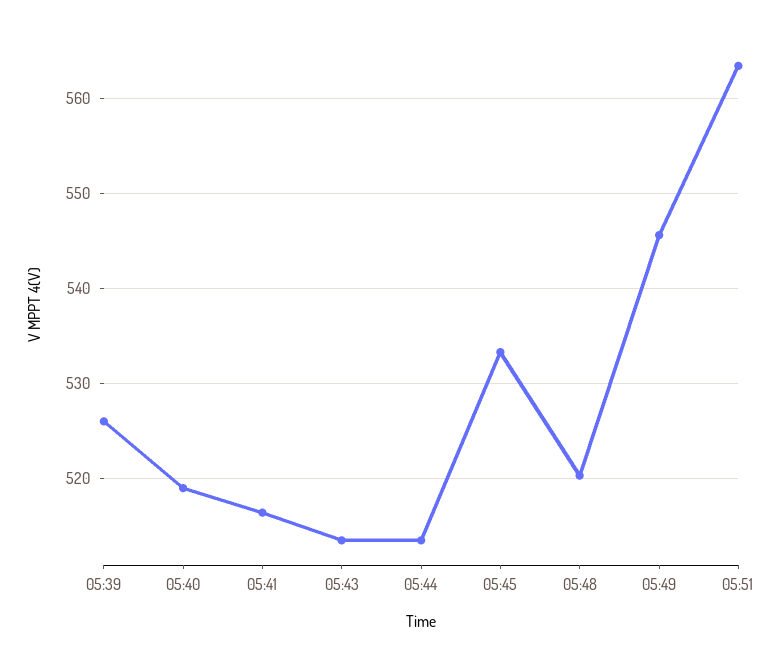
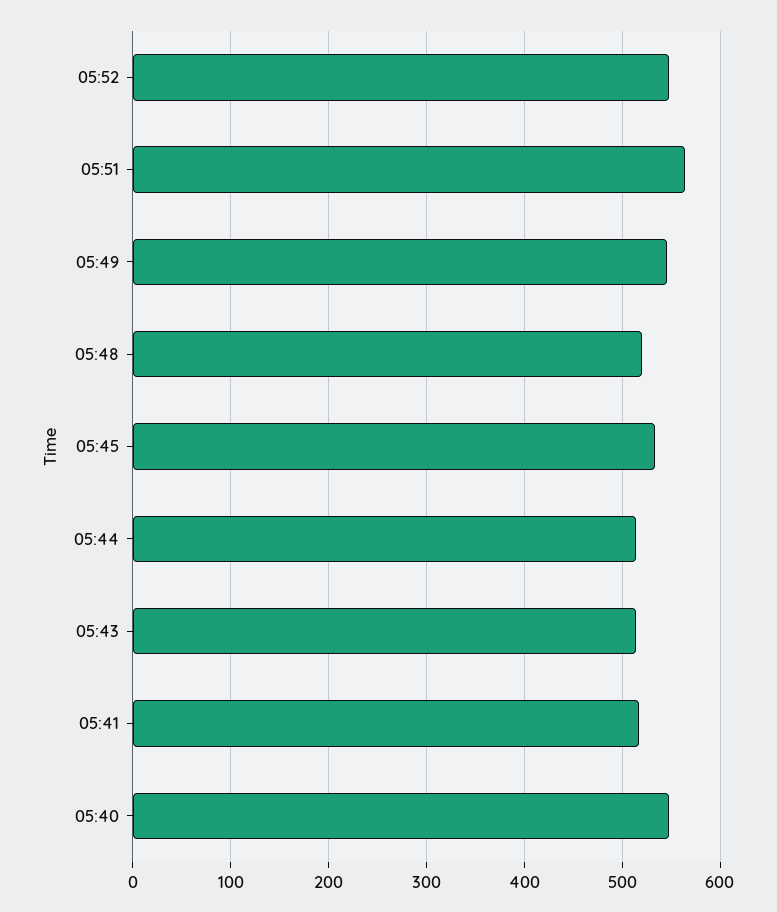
05:39: 526 -> none
05:40: 519 -> 550
05:52: none -> 550

